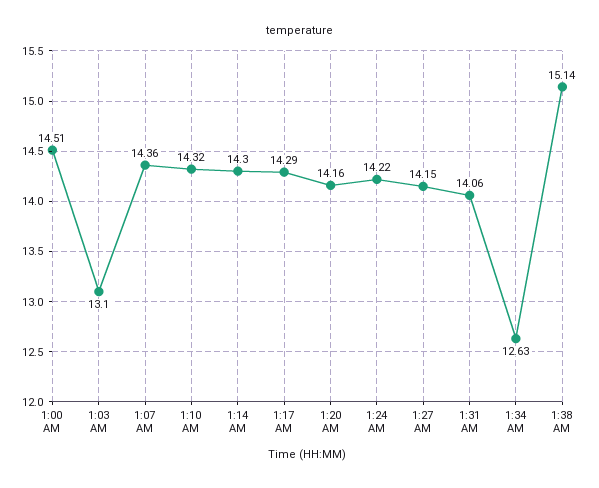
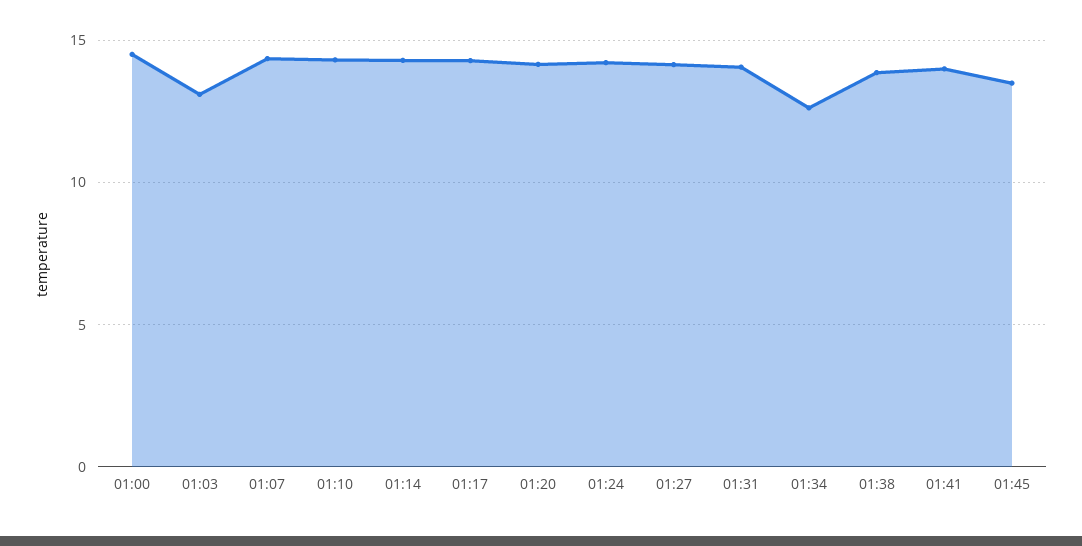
1:38 AM: 15.14 -> 14
01:41: none -> 14
01:45: none -> 13.5

